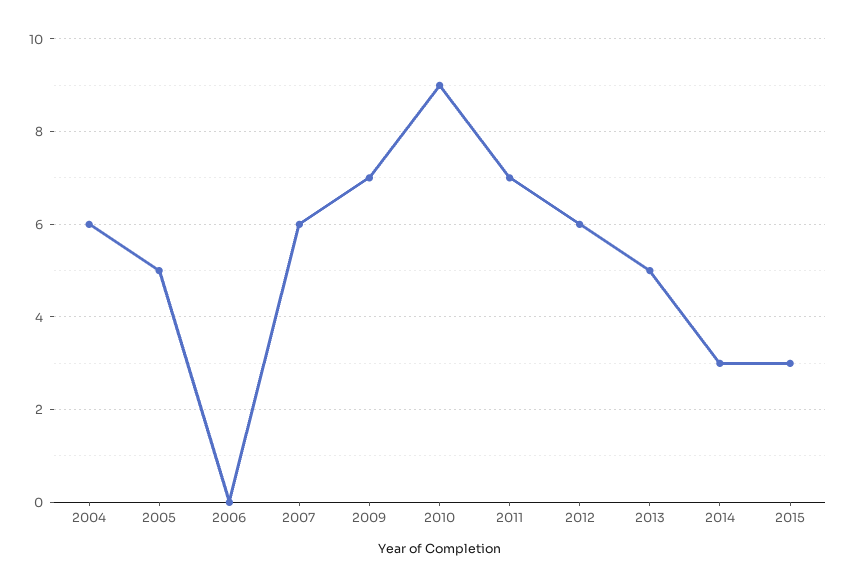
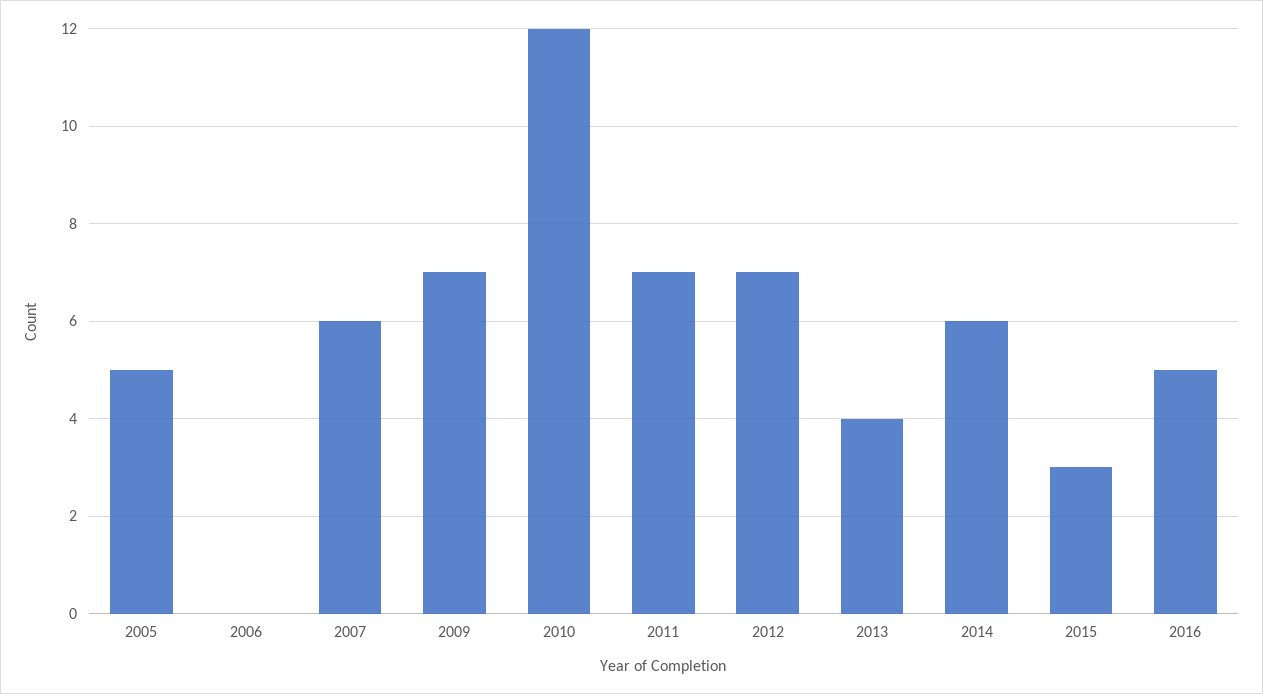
2004: 6 -> none
2010: 9 -> 12
2012: 6 -> 7
2013: 5 -> 4
2014: 3 -> 6
2016: none -> 5

